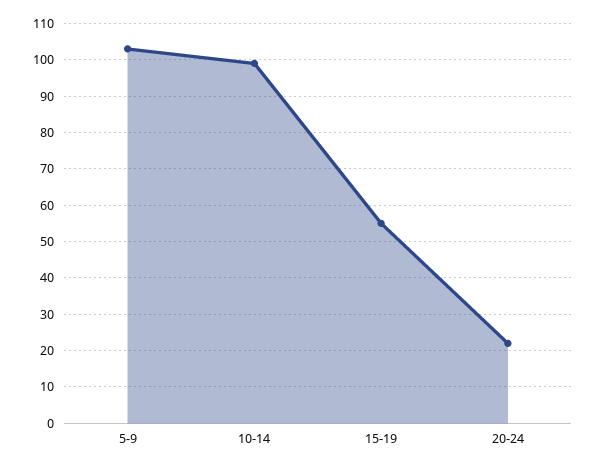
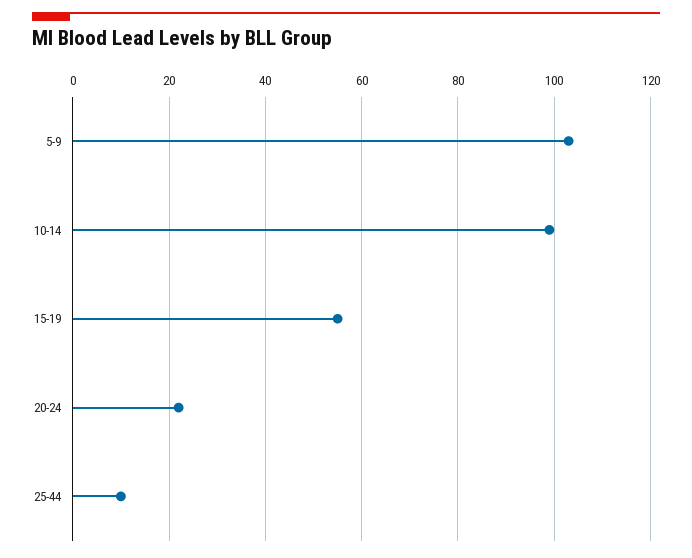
25-44: none -> 10

